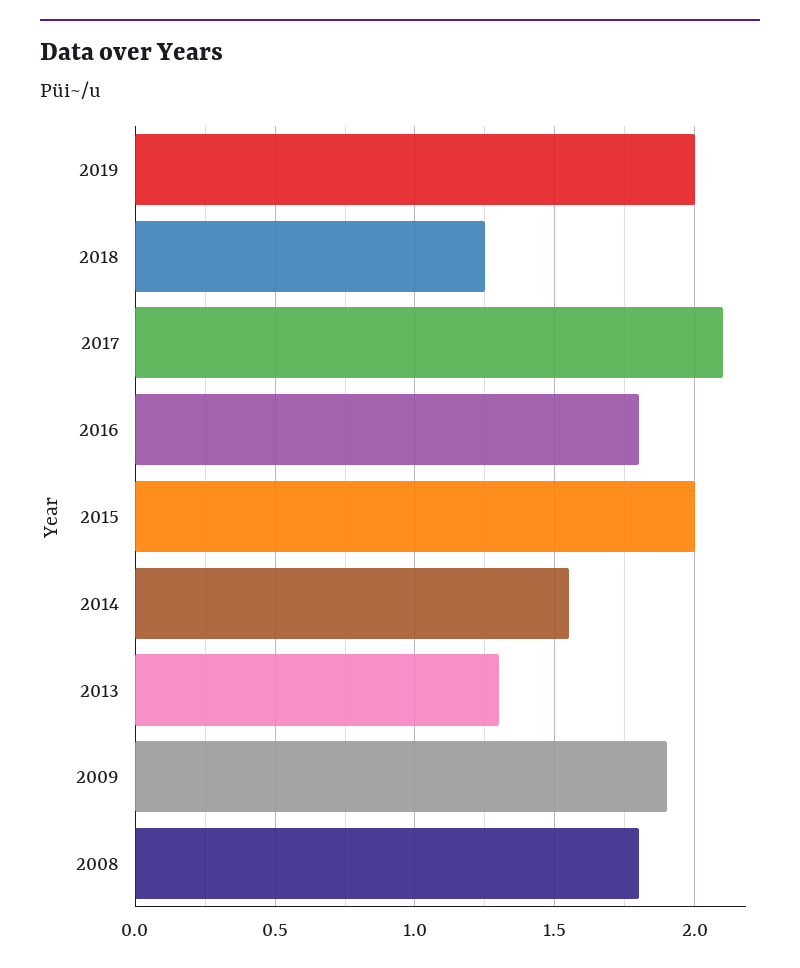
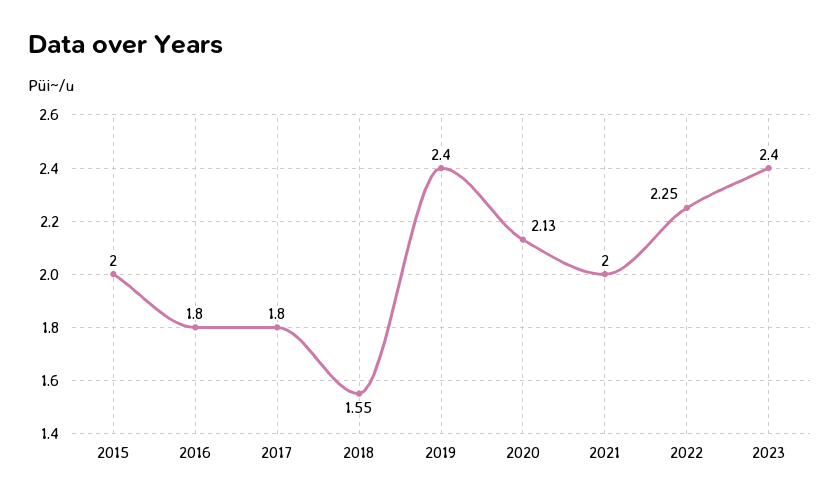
2019: 2 -> 2.4
2018: 1.25 -> 1.55
2017: 2.1 -> 1.8
2014: 1.55 -> none
2013: 1.3 -> none
2009: 1.9 -> none
2008: 1.8 -> none
2020: none -> 2.13
2021: none -> 2
2022: none -> 2.25
2023: none -> 2.4

